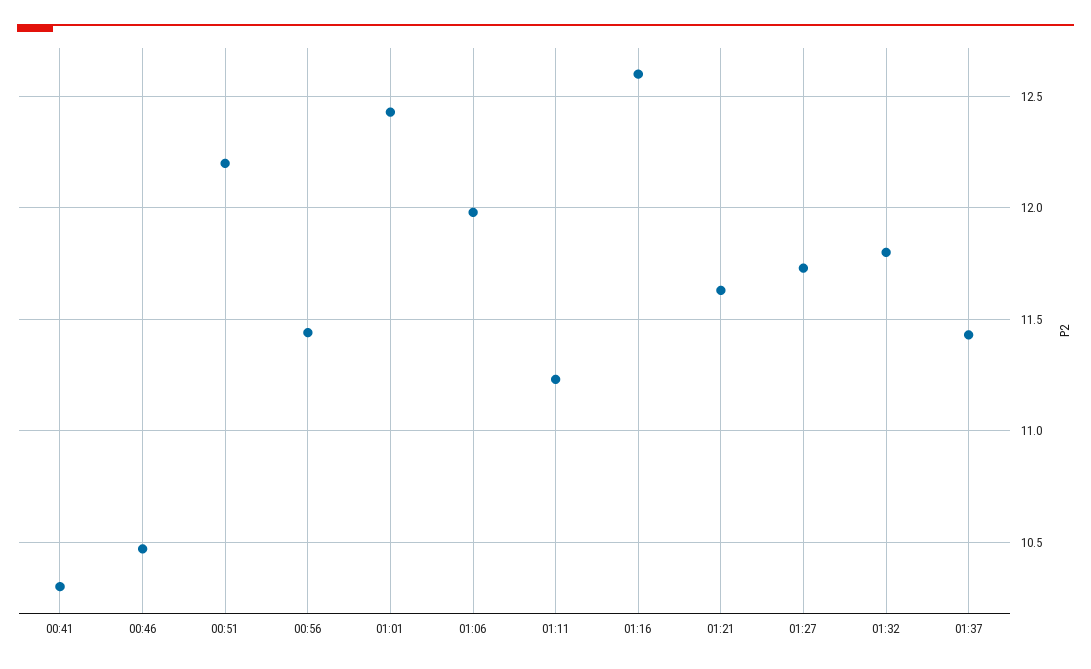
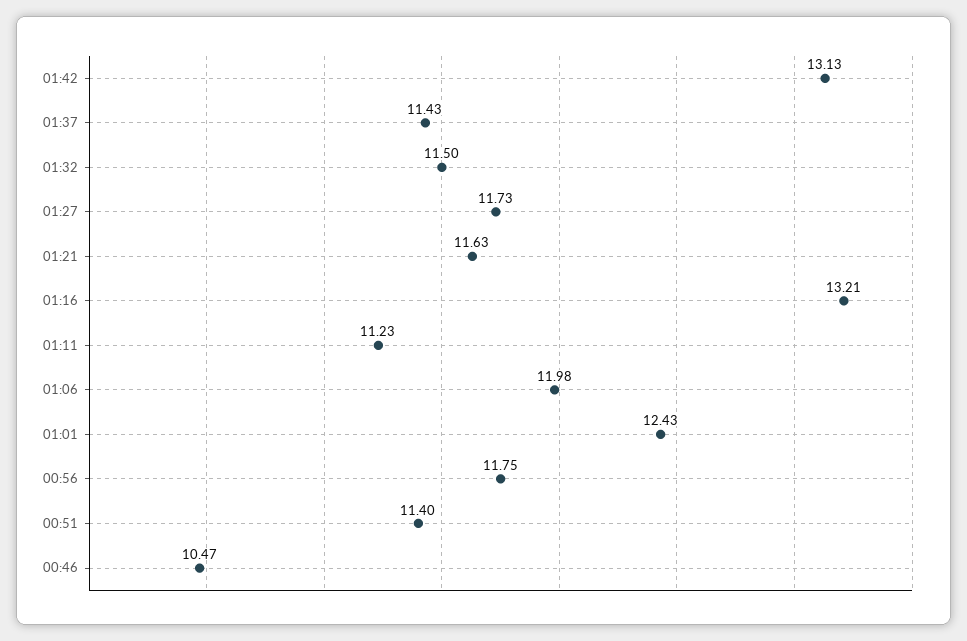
00:41: 10.3 -> none
00:51: 12.2 -> 11.4
00:56: 11.45 -> 11.75
01:16: 12.6 -> 13.21
01:32: 11.8 -> 11.5
01:42: none -> 13.13

